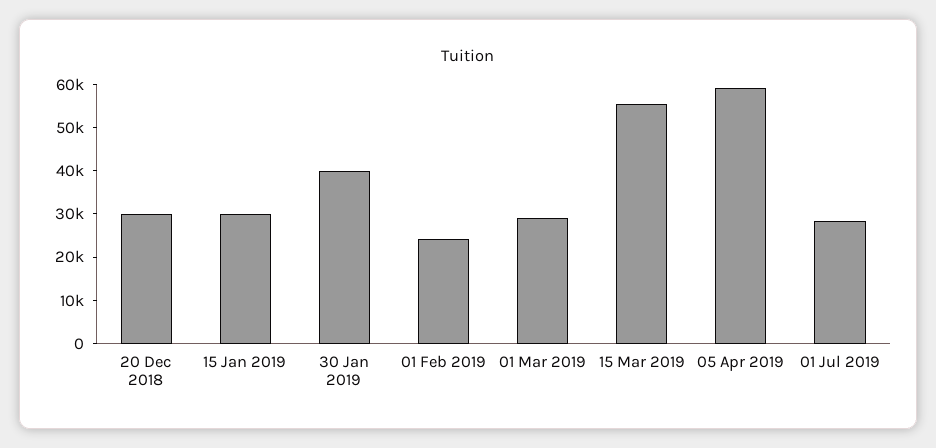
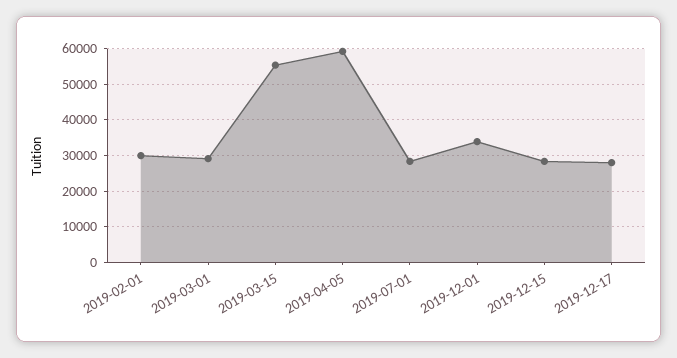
20 Dec 2018: 30000 -> none
15 Jan 2019: 30000 -> none
30 Jan 2019: 40000 -> none
01 Feb 2019: 24000 -> 30000
2019-12-01: none -> 34000
2019-12-15: none -> 28000
2019-12-17: none -> 28000

